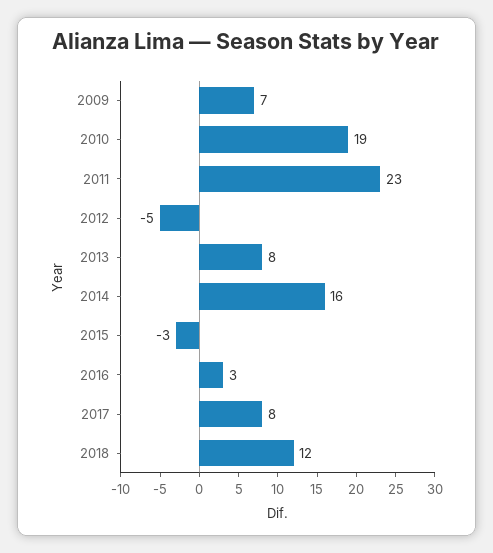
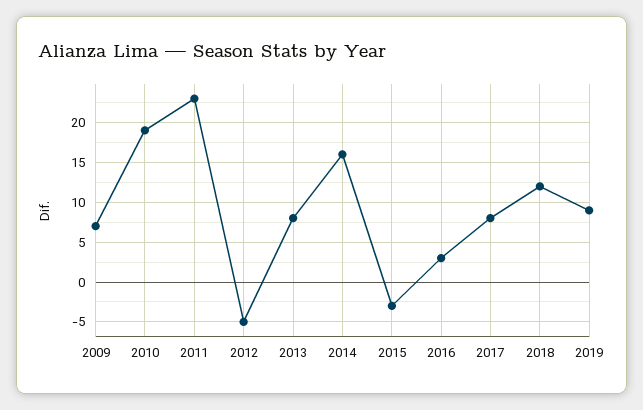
2019: none -> 9

